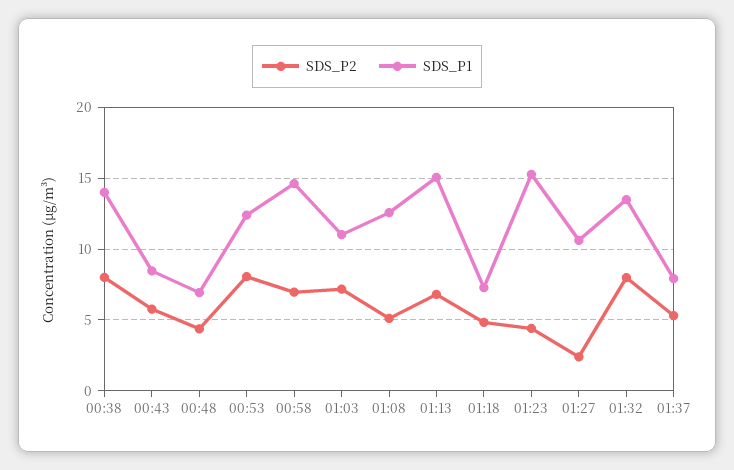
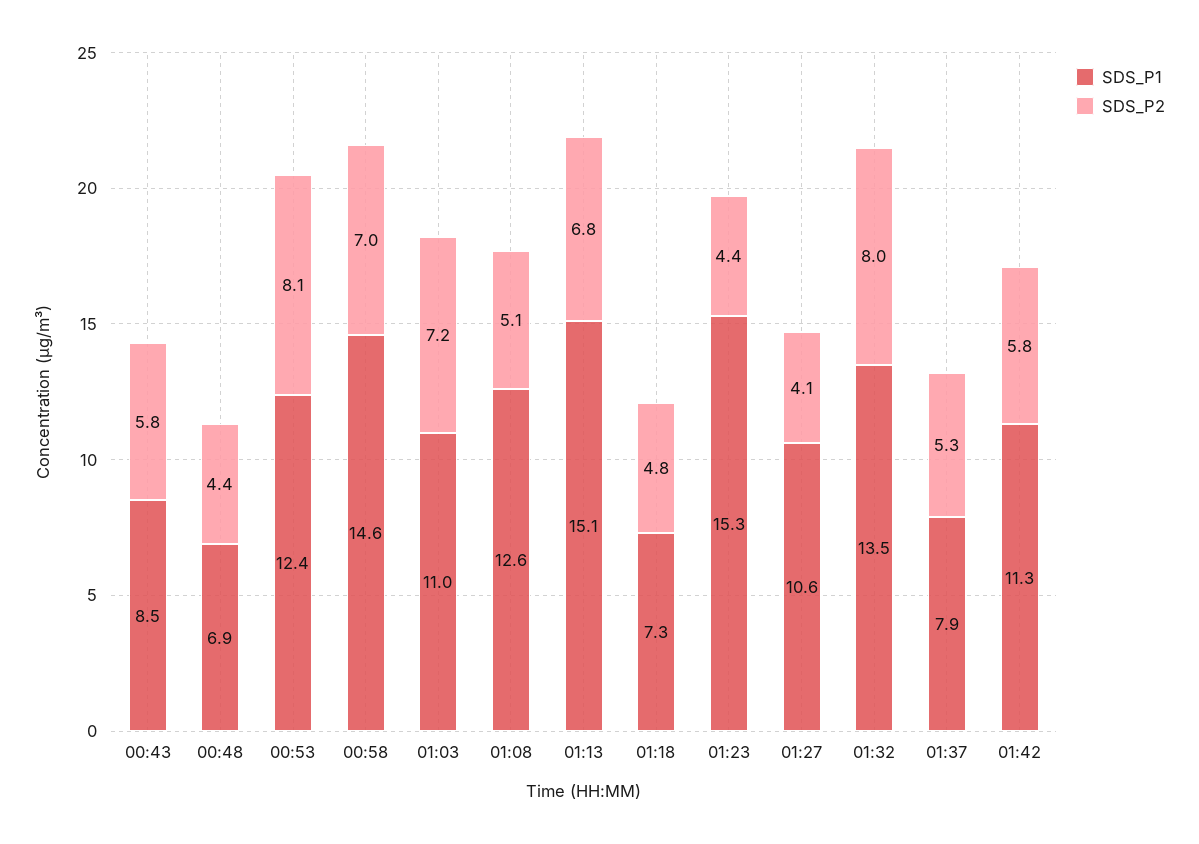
SDS_P2, 00:38: 8 -> none
SDS_P1, 00:38: 14 -> none
SDS_P2, 01:27: 2.5 -> 4.1
SDS_P1, 01:42: none -> 11.3
SDS_P2, 01:42: none -> 5.8

